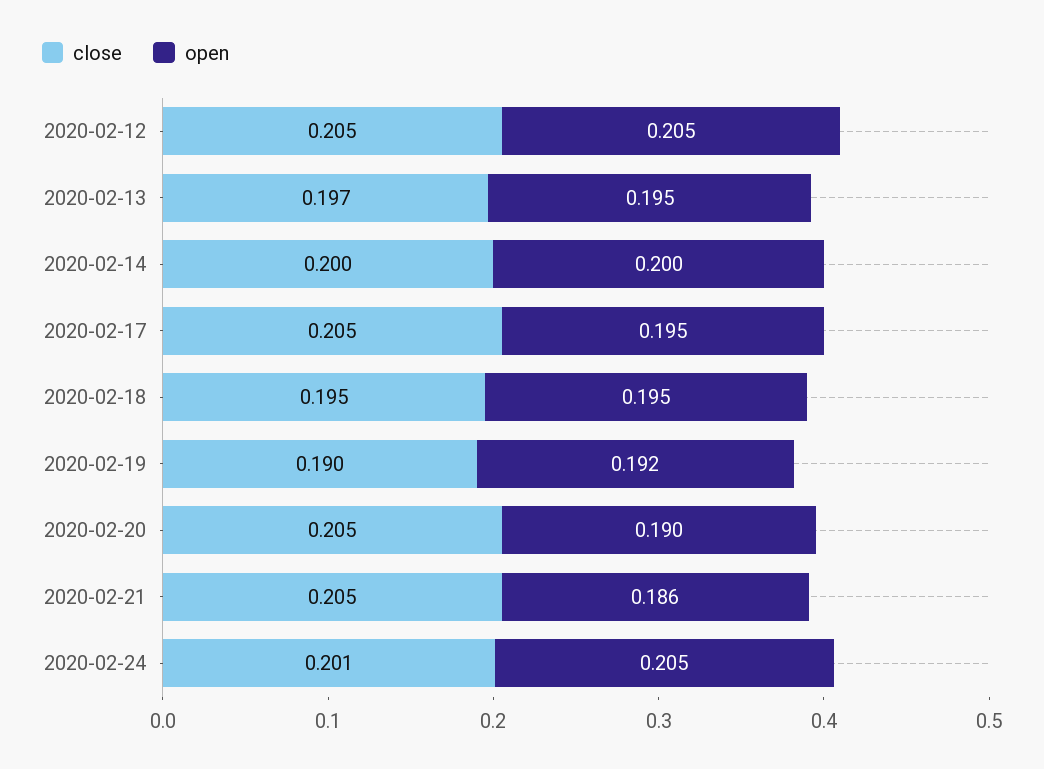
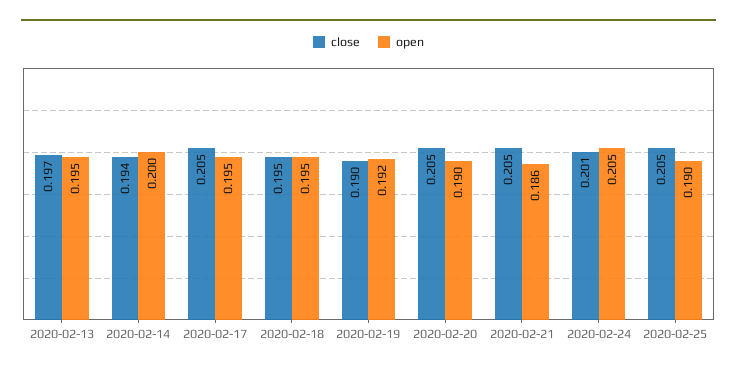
close, 2020-02-12: 0.205 -> none
open, 2020-02-12: 0.205 -> none
close, 2020-02-14: 0.2 -> 0.194
close, 2020-02-25: none -> 0.205
open, 2020-02-25: none -> 0.19

